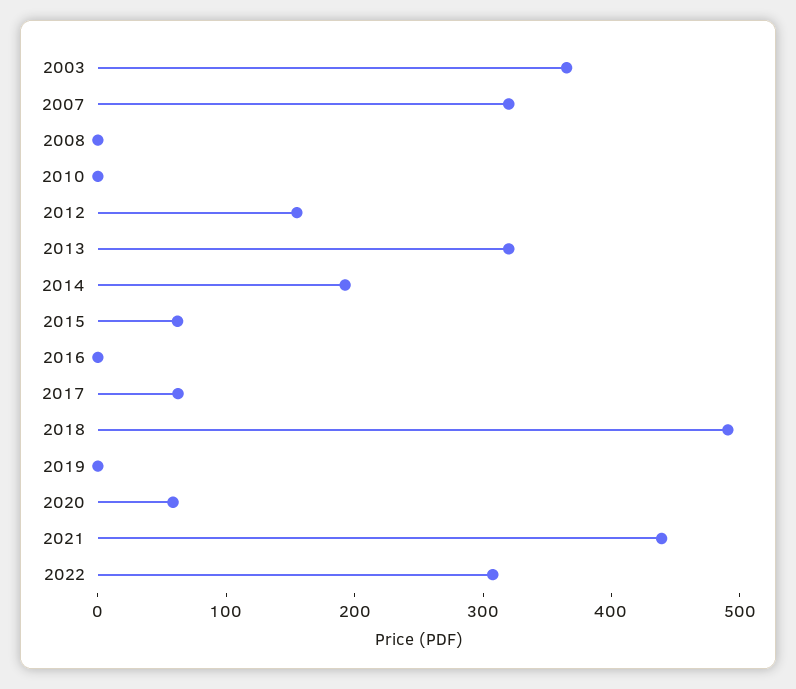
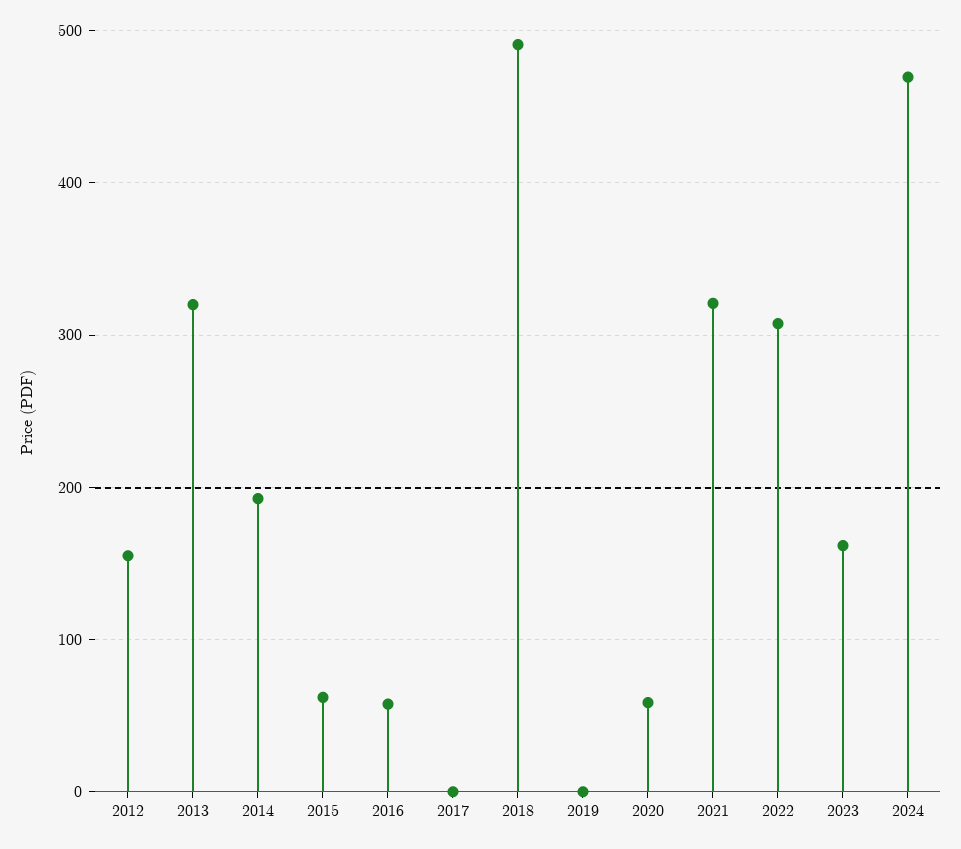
2003: 360 -> none
2007: 320 -> none
2008: 0 -> none
2010: 0 -> none
2016: 0 -> 60
2017: 60 -> 0
2021: 440 -> 320
2023: none -> 160
2024: none -> 470

